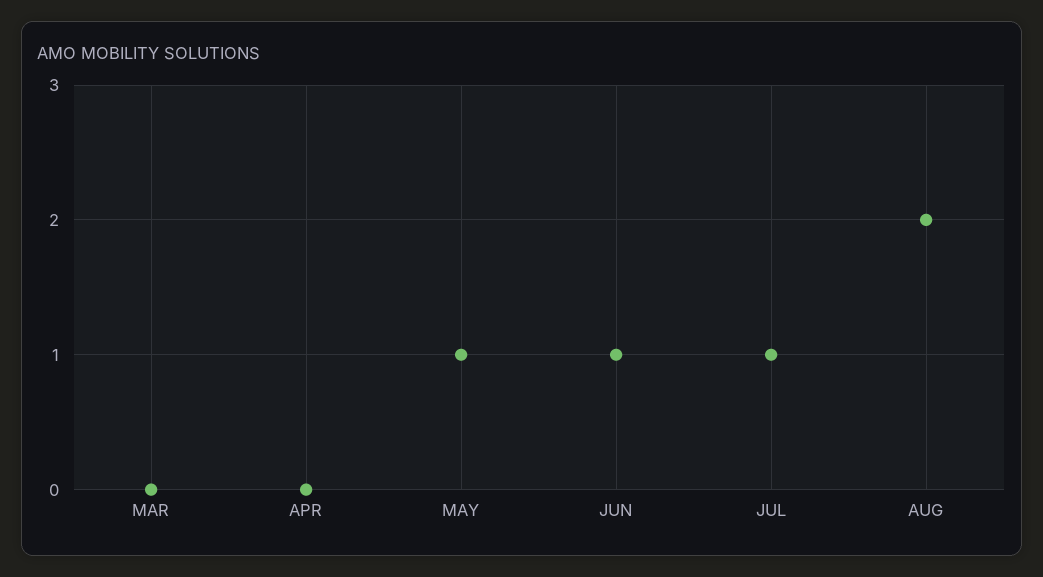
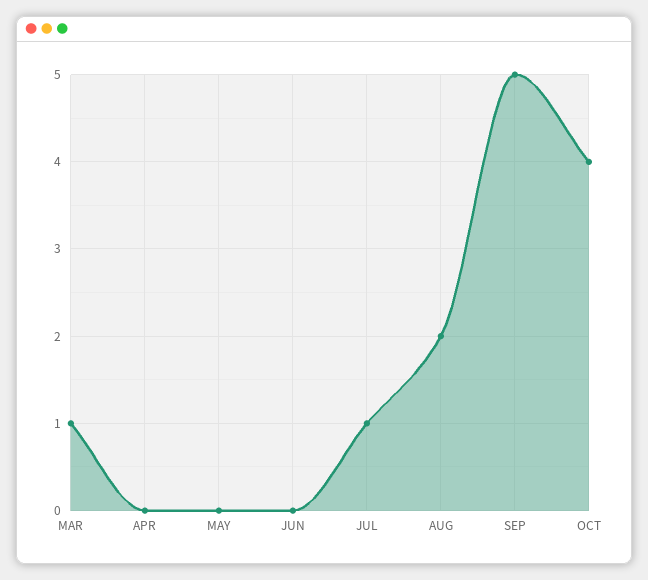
MAR: 0 -> 1
MAY: 1 -> 0
JUN: 1 -> 0
SEP: none -> 5
OCT: none -> 4

